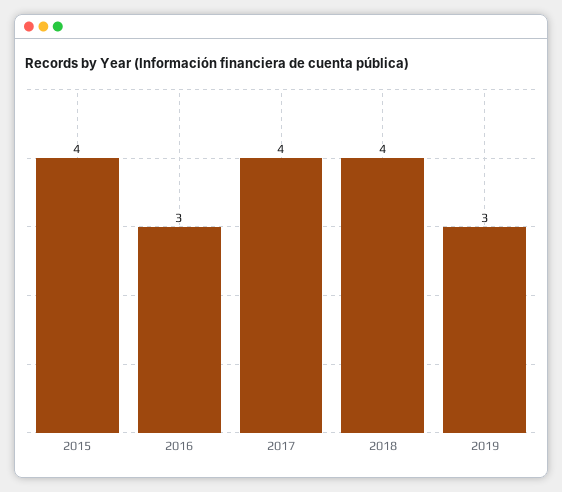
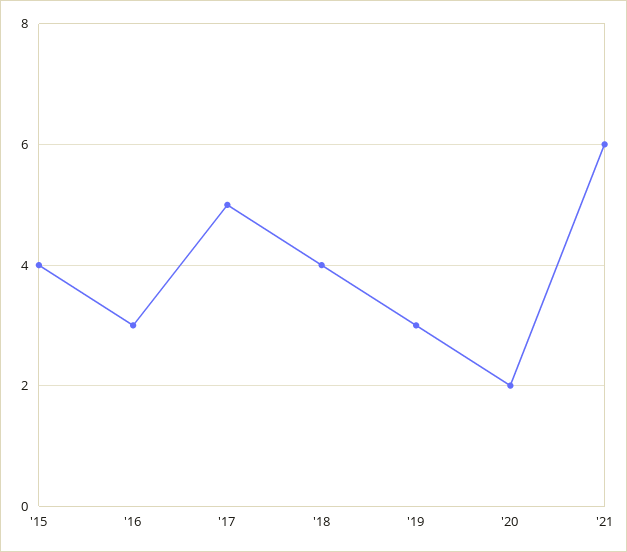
2017: 4 -> 5
'20: none -> 2
'21: none -> 6

